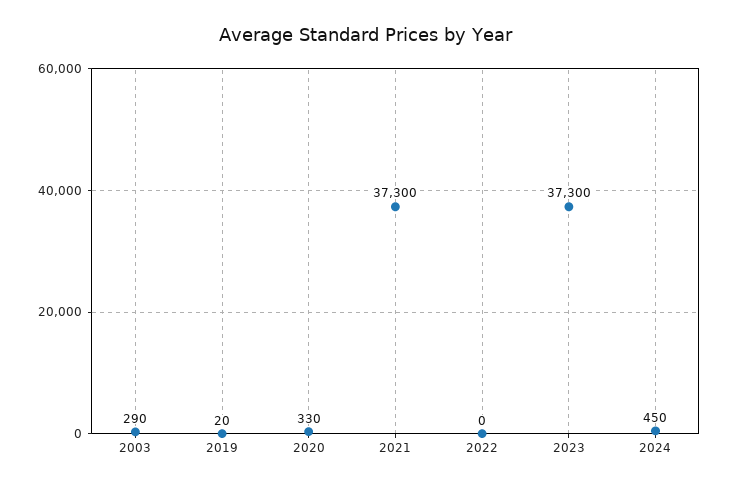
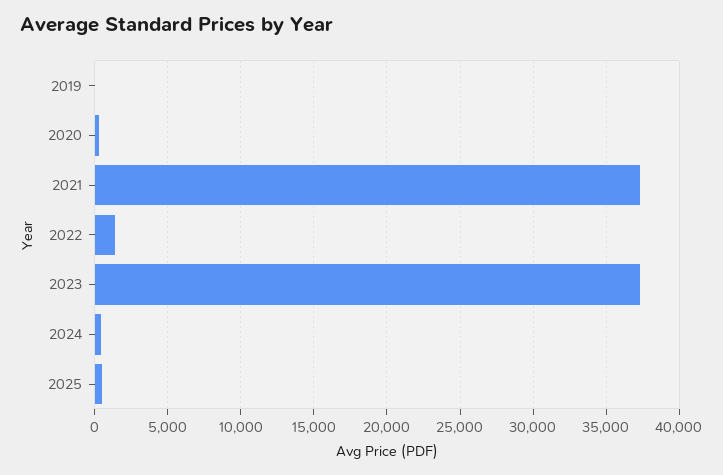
2003: 290 -> none
2022: 0 -> 1500
2025: none -> 500

